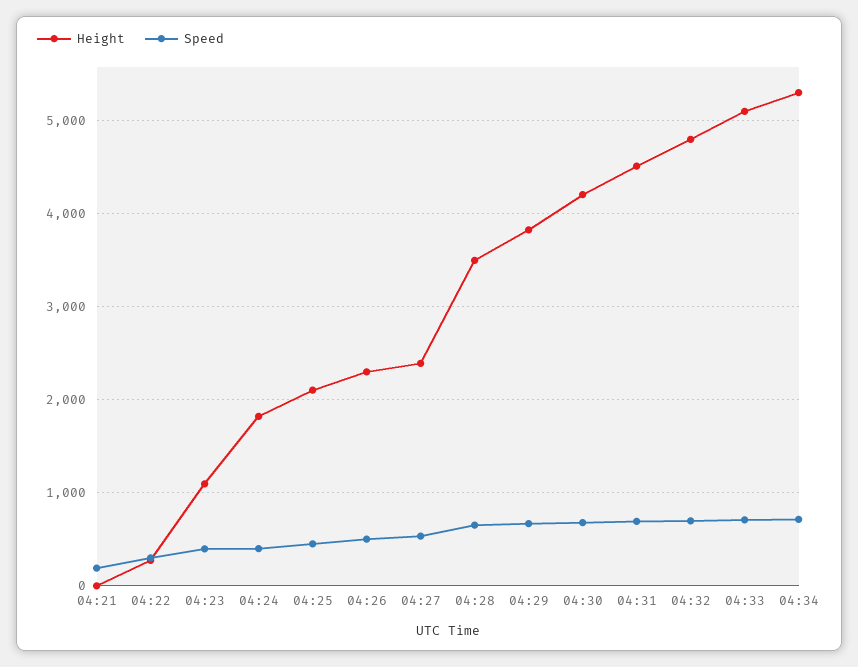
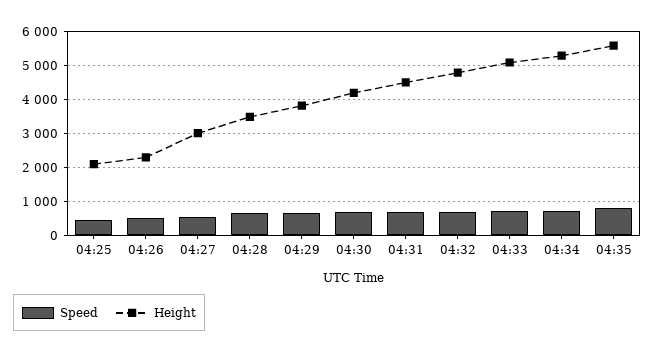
Height, 04:21: 0 -> none
Speed, 04:21: 200 -> none
Height, 04:22: 300 -> none
Speed, 04:22: 300 -> none
Height, 04:23: 1100 -> none
Speed, 04:23: 400 -> none
Height, 04:24: 1800 -> none
Speed, 04:24: 400 -> none
Height, 04:27: 2400 -> 3000
Speed, 04:35: none -> 800
Height, 04:35: none -> 5600

